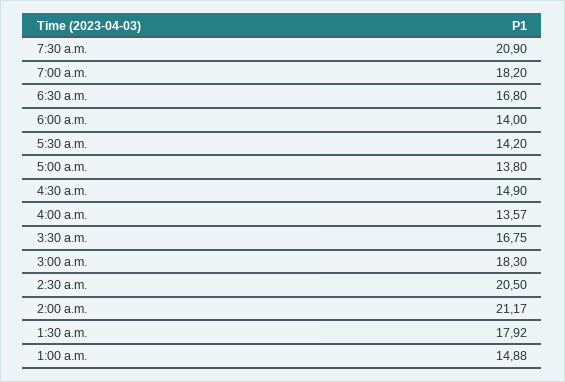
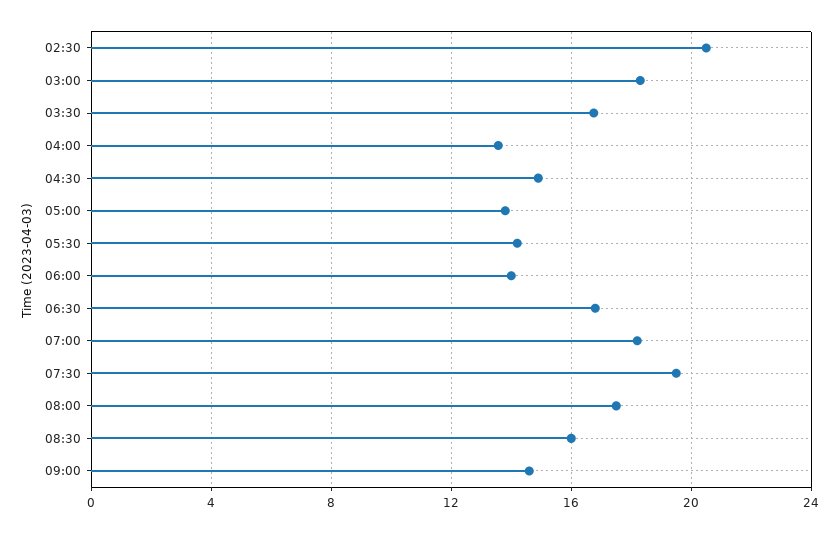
7:30 a.m.: 20.9 -> 19.5
2:00 a.m.: 21.17 -> none
1:30 a.m.: 17.92 -> none
1:00 a.m.: 14.88 -> none
08:00: none -> 17.5
08:30: none -> 16
09:00: none -> 14.5

